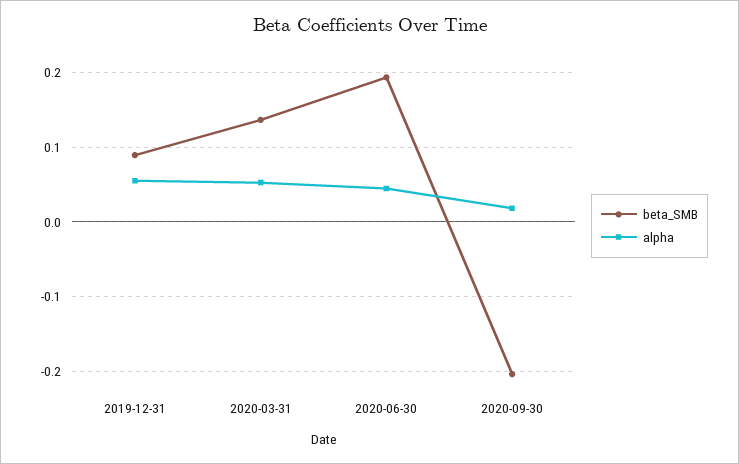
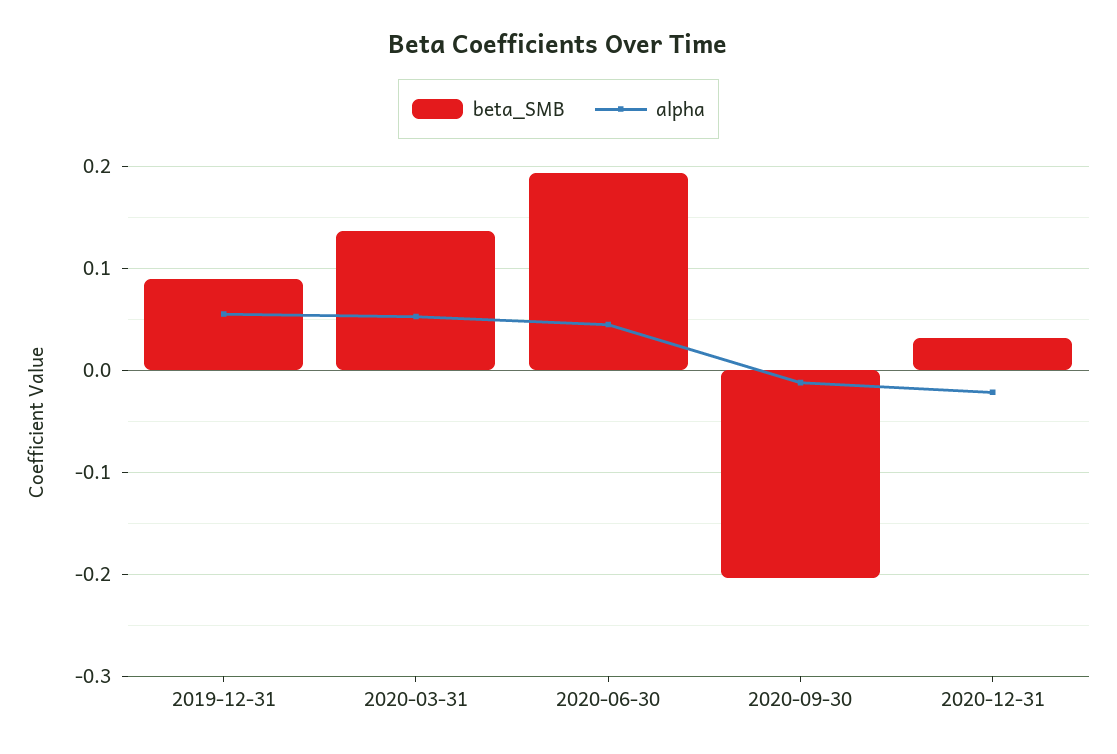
alpha, 2020-09-30: 0.02 -> -0.01
beta_SMB, 2020-12-31: none -> 0.03
alpha, 2020-12-31: none -> -0.02

